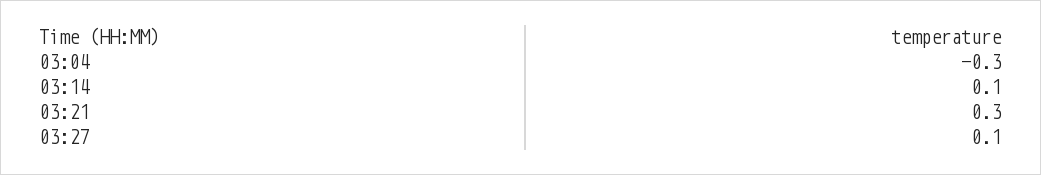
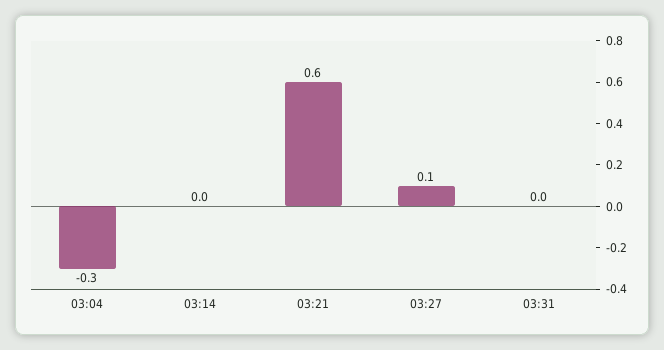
03:14: 0.1 -> 0
03:21: 0.3 -> 0.6
03:31: none -> 0

